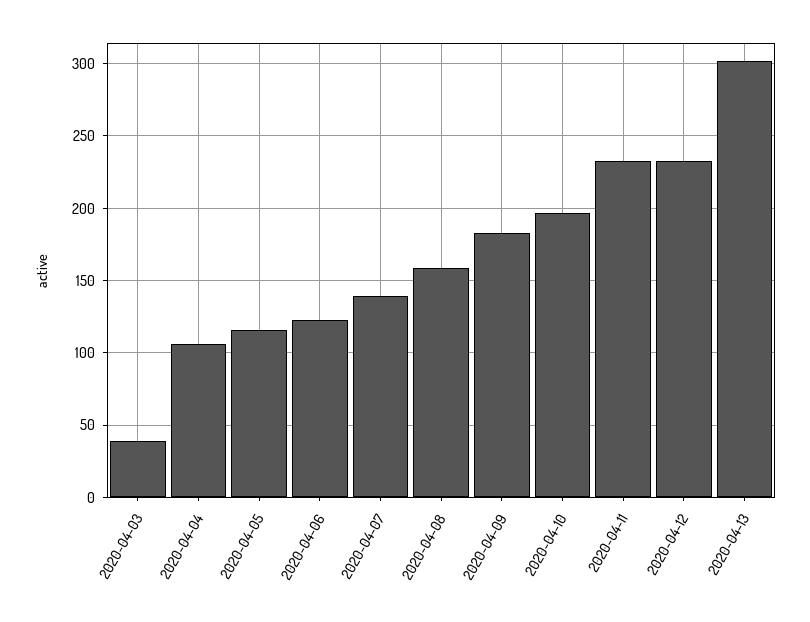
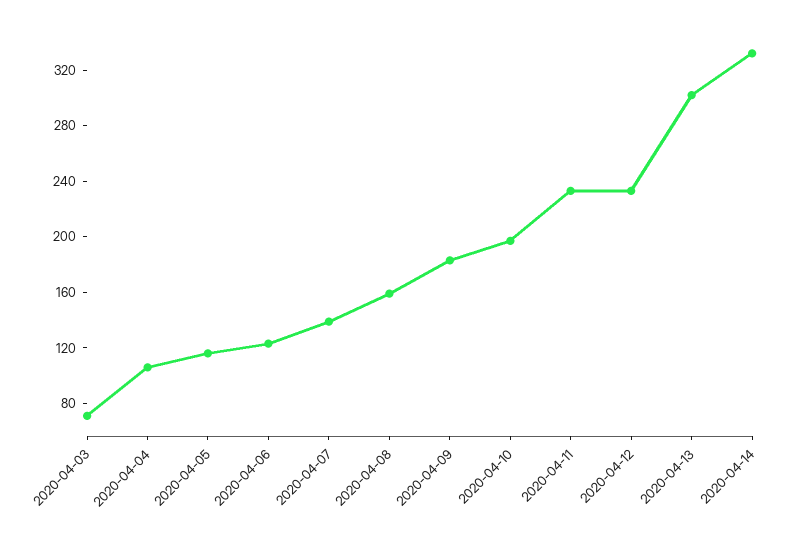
2020-04-03: 40 -> 70
2020-04-14: none -> 330

